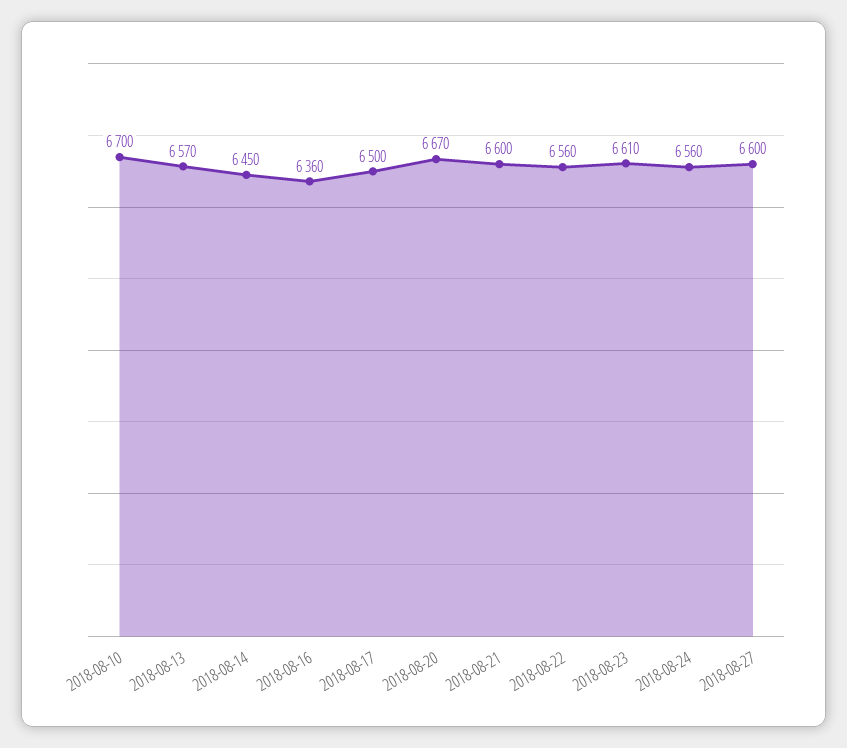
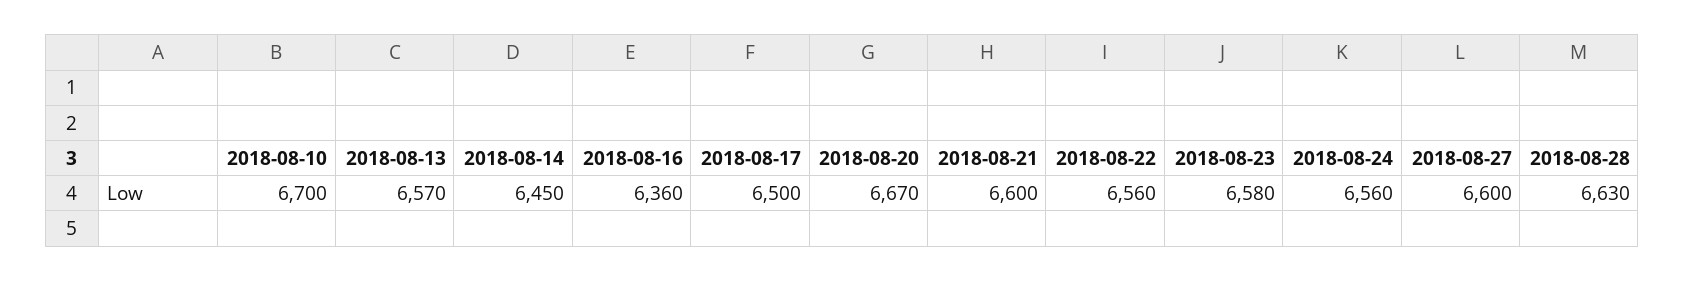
2018-08-23: 6610 -> 6580
2018-08-28: none -> 6630

